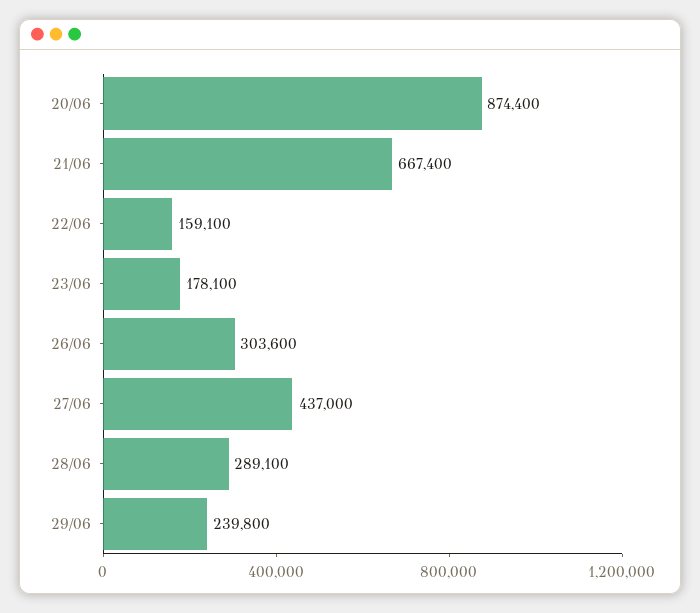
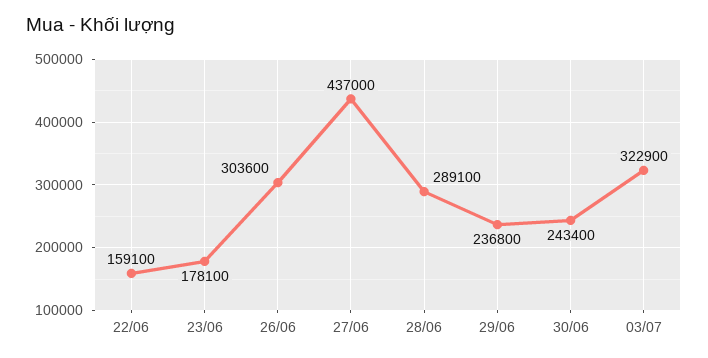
20/06: 874400 -> none
21/06: 667400 -> none
29/06: 239800 -> 236800
30/06: none -> 243400
03/07: none -> 322900

